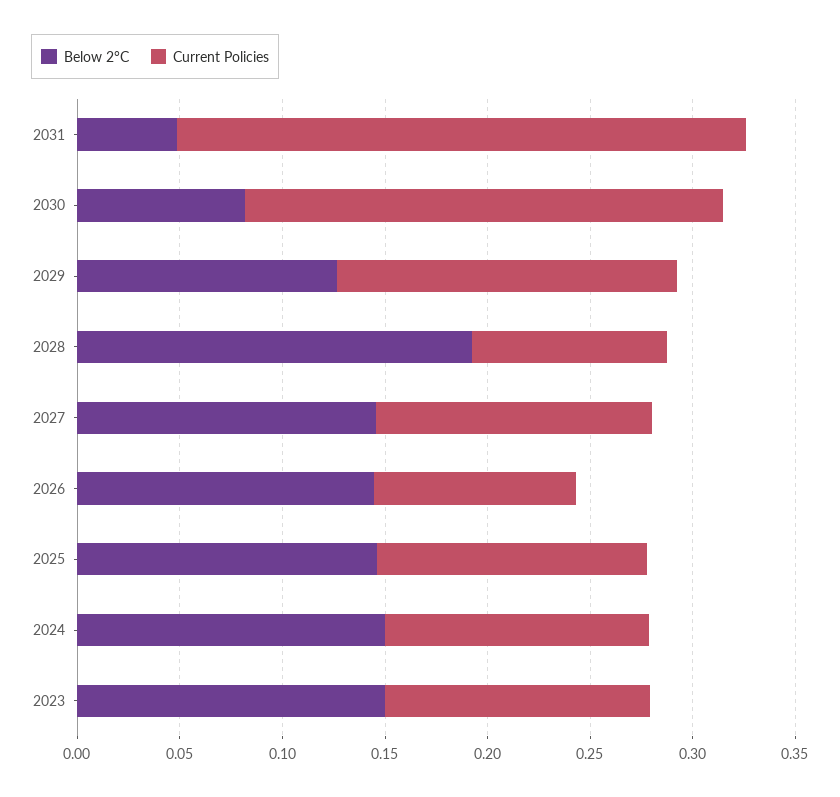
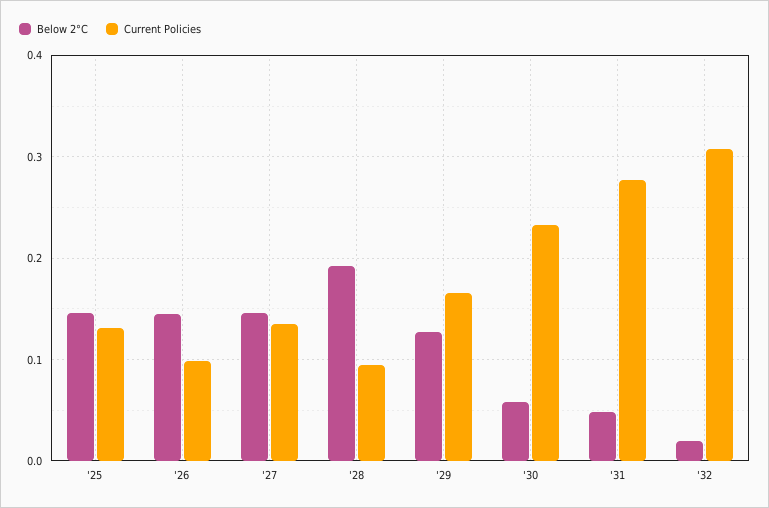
Below 2°C, 2030: 0.08 -> 0.06
Below 2°C, 2024: 0.15 -> none
Current Policies, 2024: 0.13 -> none
Below 2°C, 2023: 0.15 -> none
Current Policies, 2023: 0.13 -> none
Below 2°C, '32: none -> 0.02
Current Policies, '32: none -> 0.31

